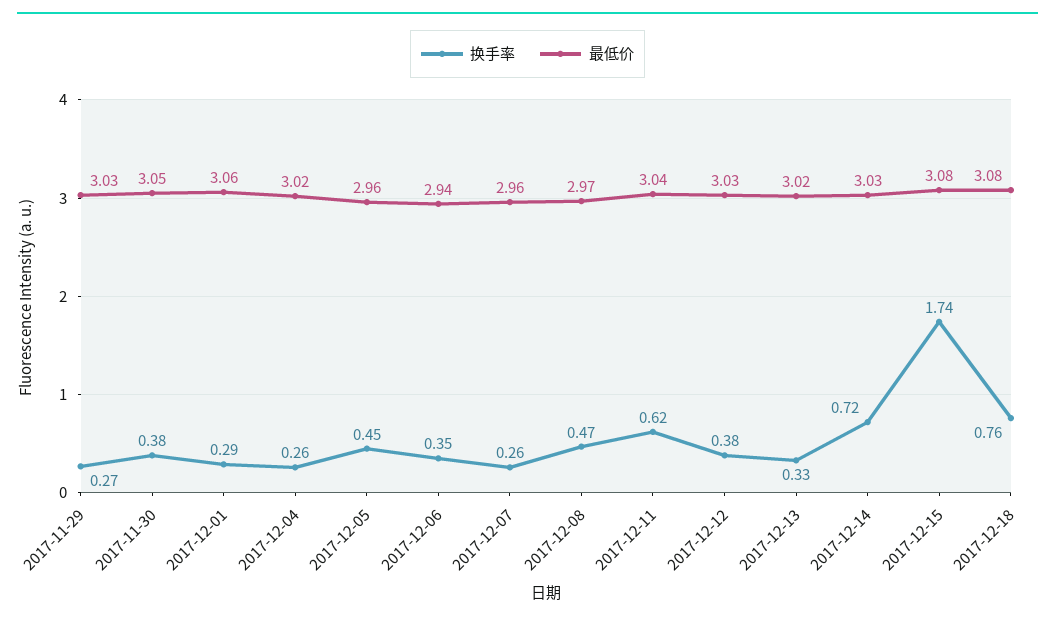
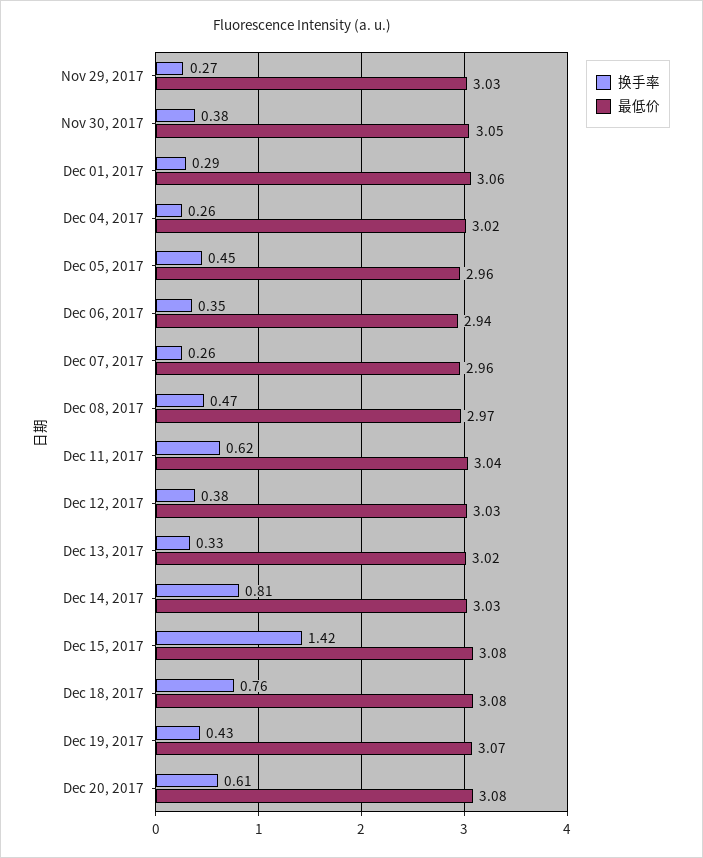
换手率, 2017-12-14: 0.72 -> 0.81
换手率, 2017-12-15: 1.74 -> 1.42
换手率, Dec 19, 2017: none -> 0.43
最低价, Dec 19, 2017: none -> 3.07
换手率, Dec 20, 2017: none -> 0.61
最低价, Dec 20, 2017: none -> 3.08

